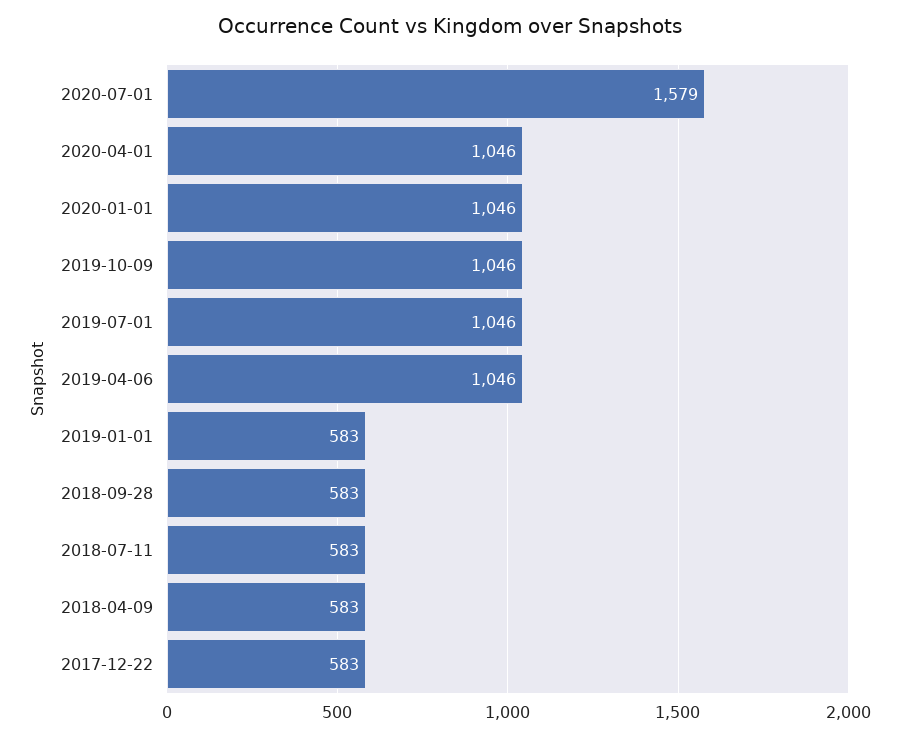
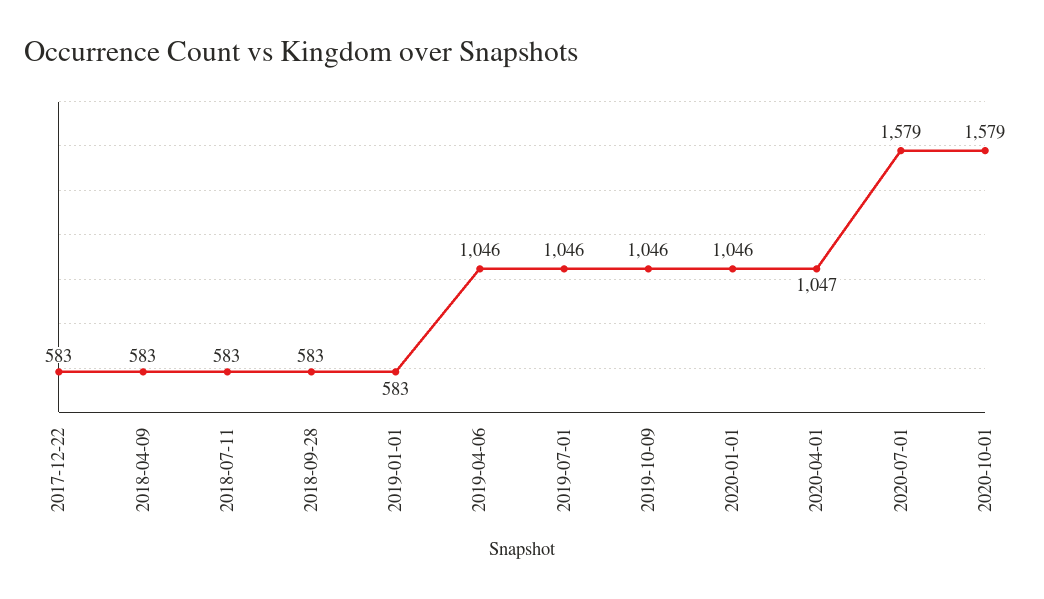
2020-04-01: 1046 -> 1047
2020-10-01: none -> 1579

